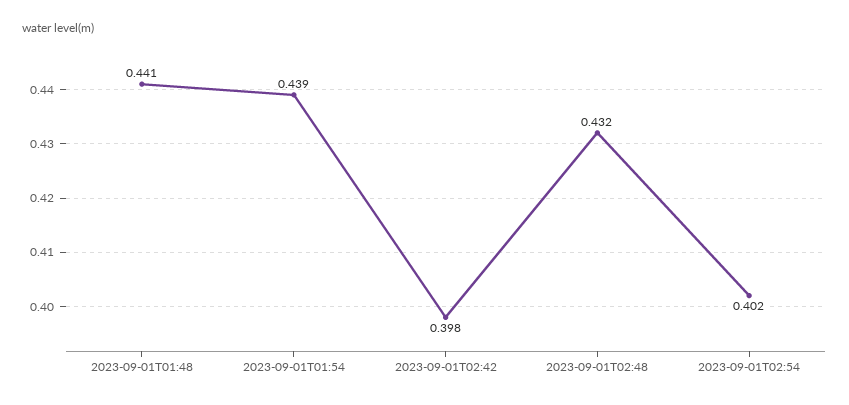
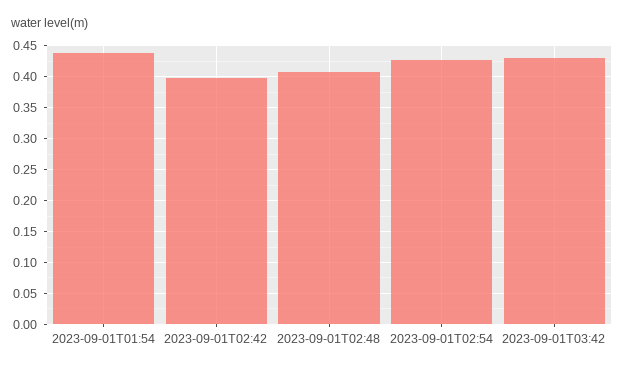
2023-09-01T01:48: 0.441 -> none
2023-09-01T02:48: 0.432 -> 0.41
2023-09-01T02:54: 0.402 -> 0.43
2023-09-01T03:42: none -> 0.43

